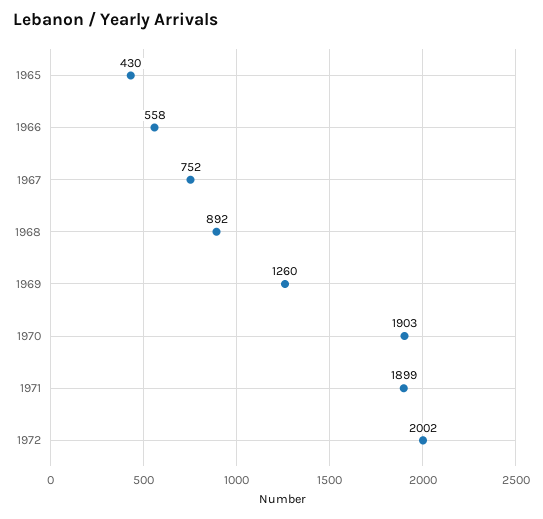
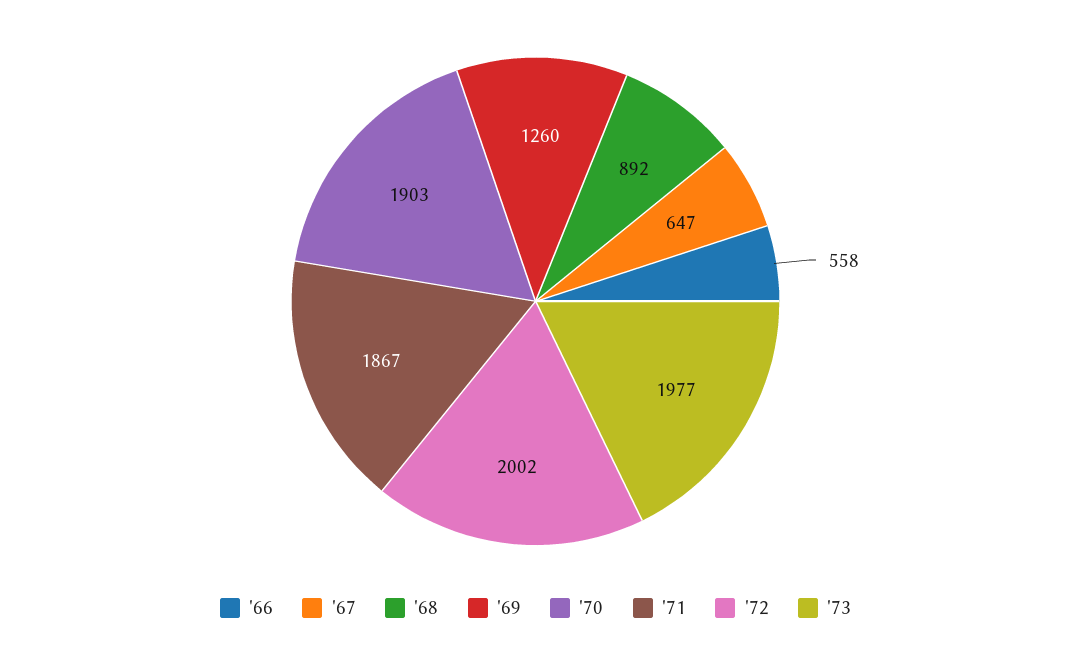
1965: 430 -> none
1967: 752 -> 647
1971: 1899 -> 1867
'73: none -> 1977

